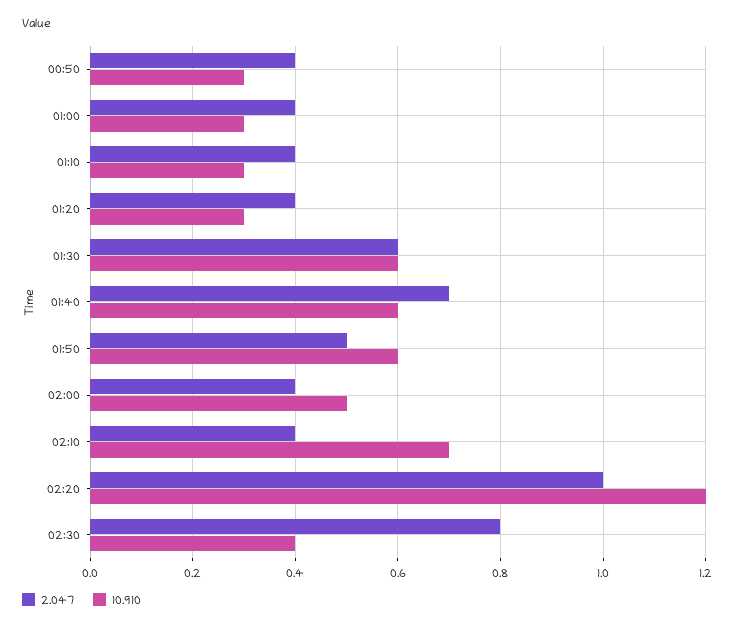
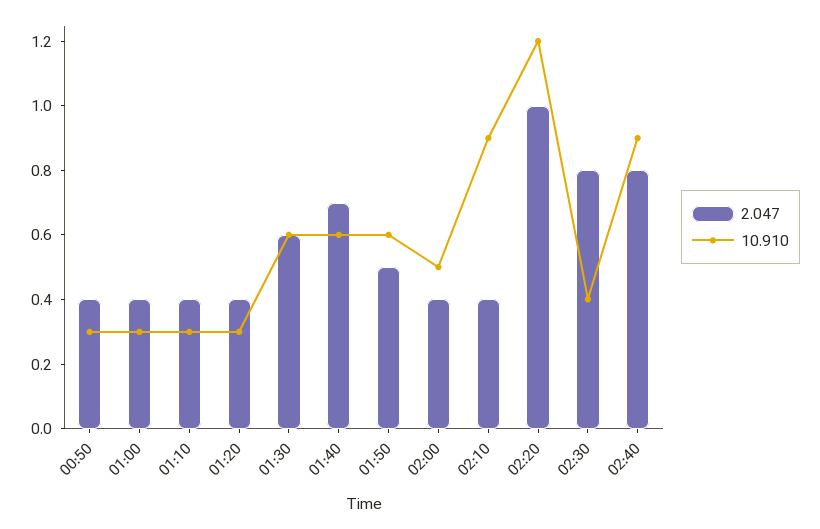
10.910, 02:10: 0.7 -> 0.9
2.047, 02:40: none -> 0.8
10.910, 02:40: none -> 0.9

